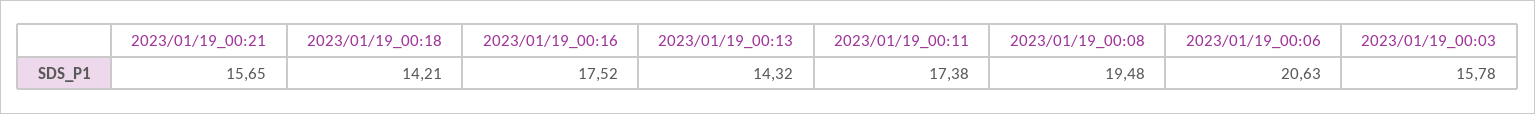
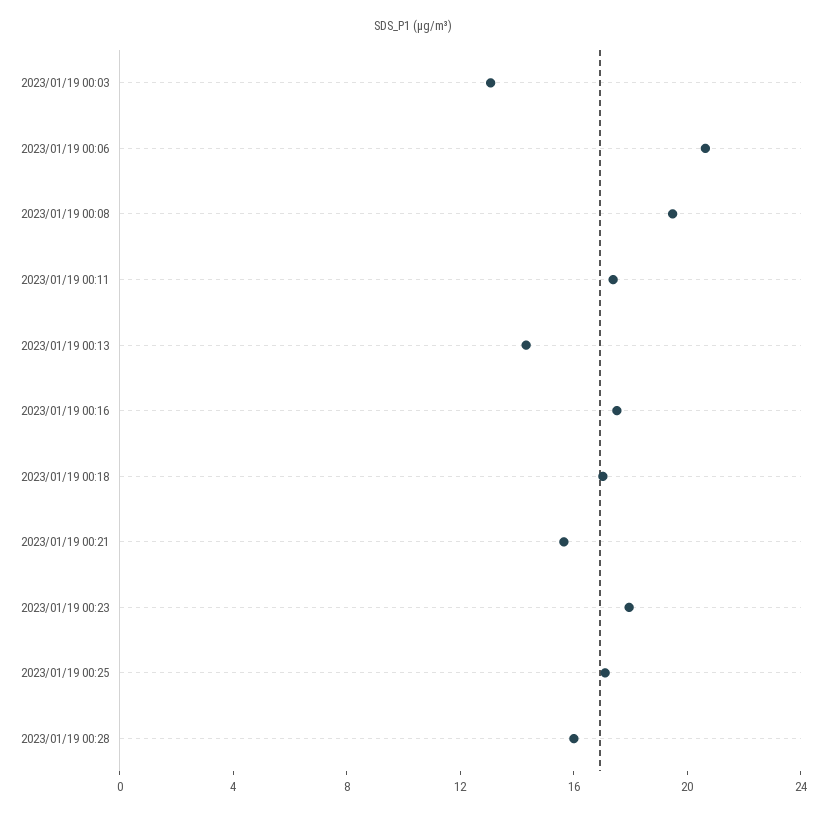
2023/01/19_00:18: 14.21 -> 17
2023/01/19_00:03: 15.78 -> 13
2023/01/19 00:23: none -> 18
2023/01/19 00:25: none -> 17
2023/01/19 00:28: none -> 16

